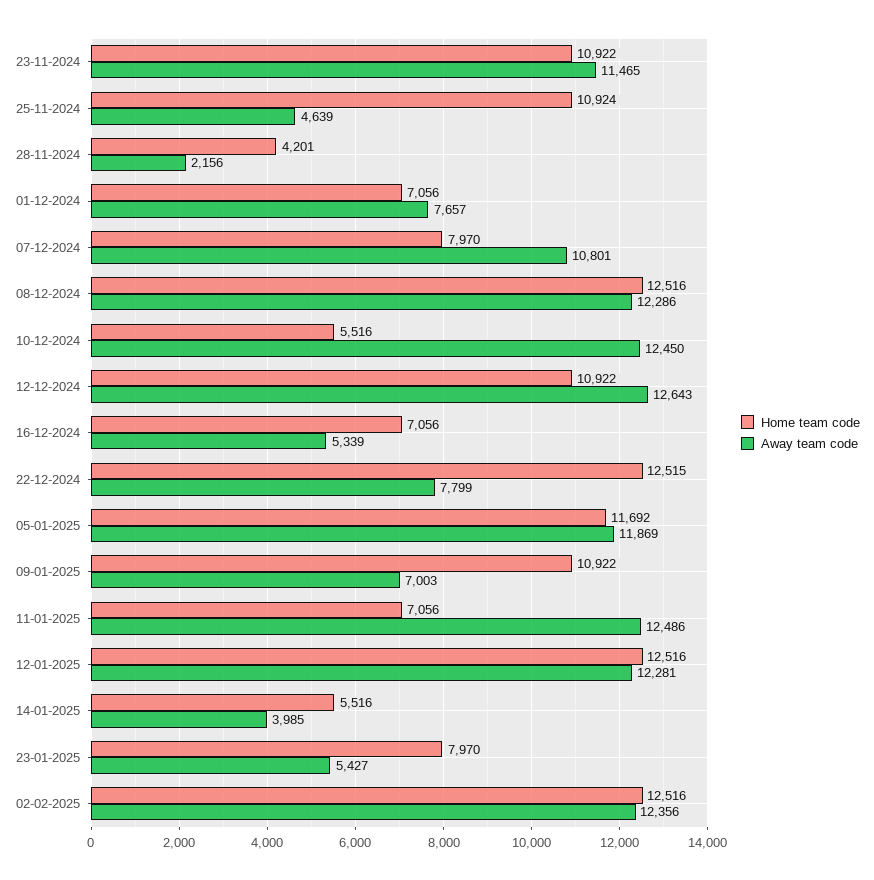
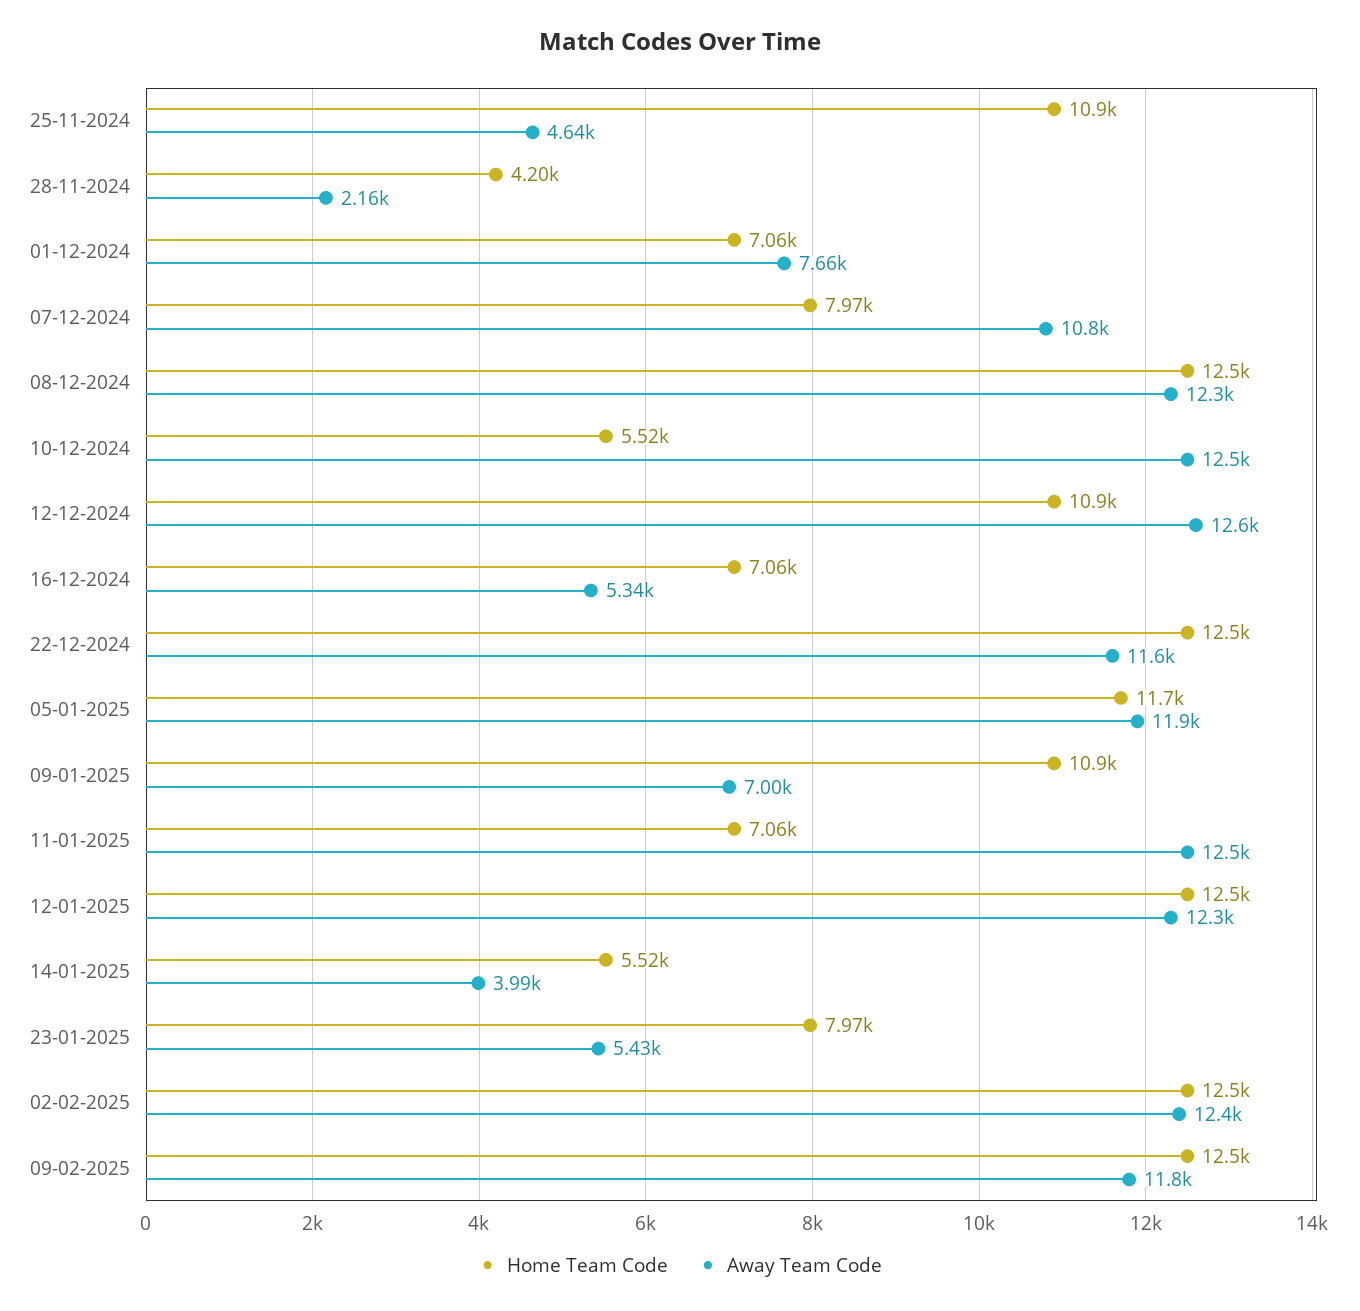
Home team code, 23-11-2024: 10922 -> none
Away team code, 23-11-2024: 11465 -> none
Away team code, 22-12-2024: 7799 -> 11600
Home team code, 09-02-2025: none -> 12500
Away team code, 09-02-2025: none -> 11800

